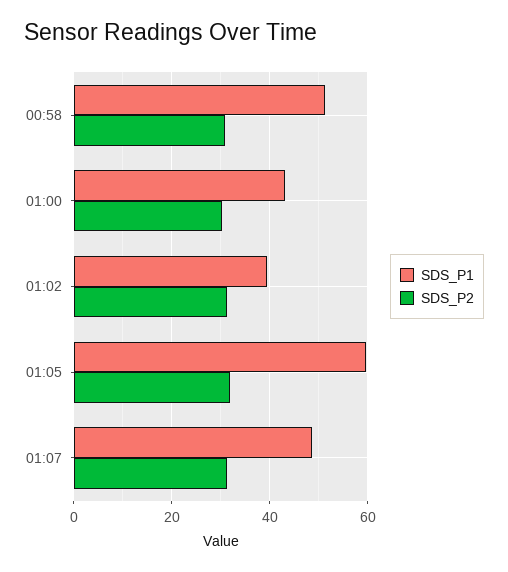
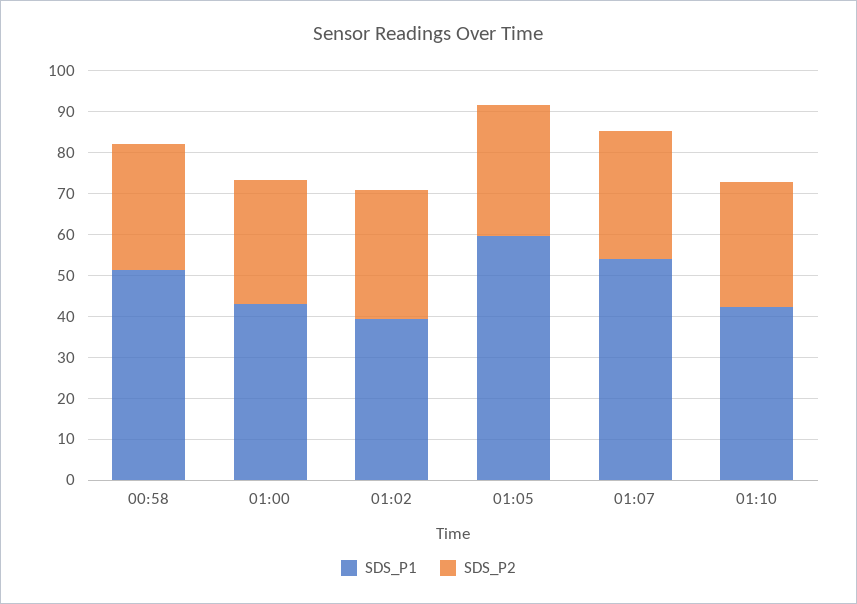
SDS_P1, 01:07: 48 -> 54
SDS_P1, 01:10: none -> 42
SDS_P2, 01:10: none -> 30

